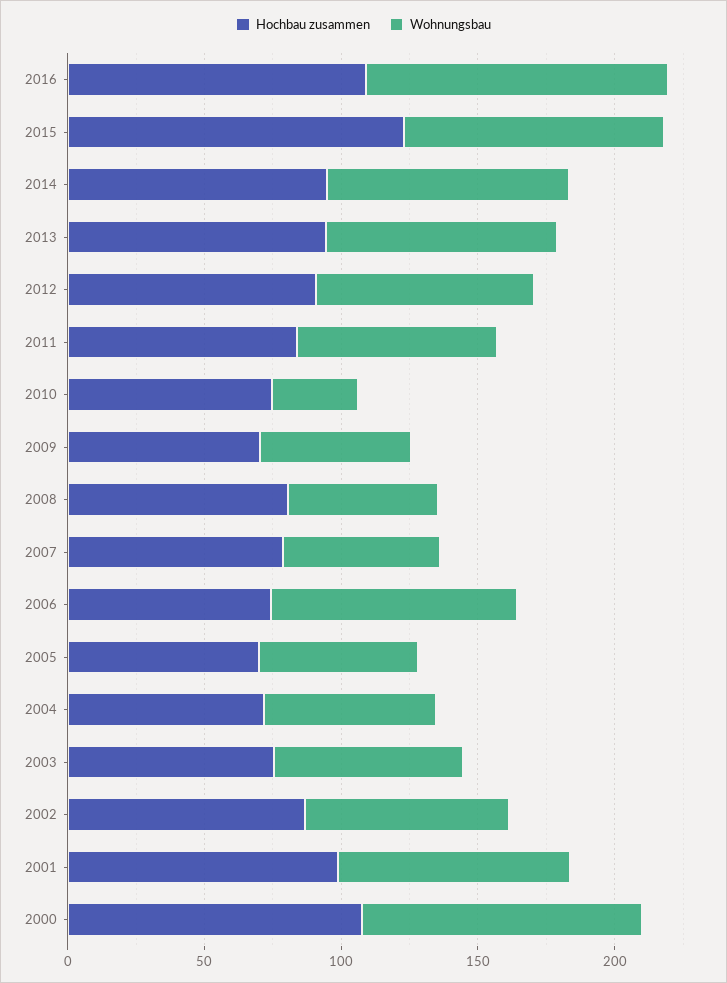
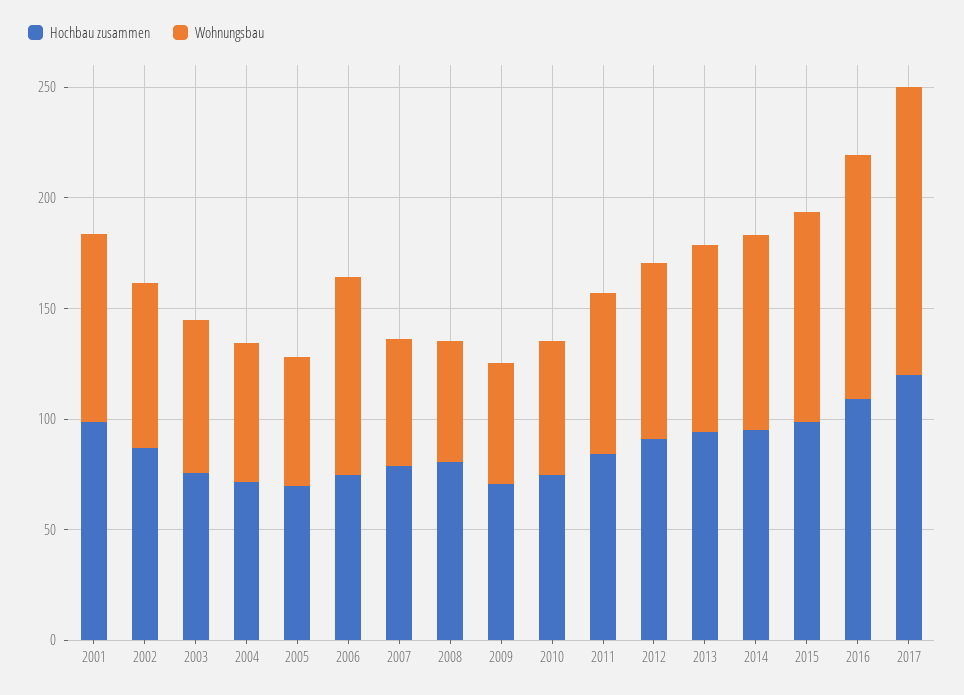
Hochbau zusammen, 2015: 120 -> 100
Wohnungsbau, 2010: 30 -> 60
Hochbau zusammen, 2000: 110 -> none
Wohnungsbau, 2000: 100 -> none
Hochbau zusammen, 2017: none -> 120
Wohnungsbau, 2017: none -> 130

